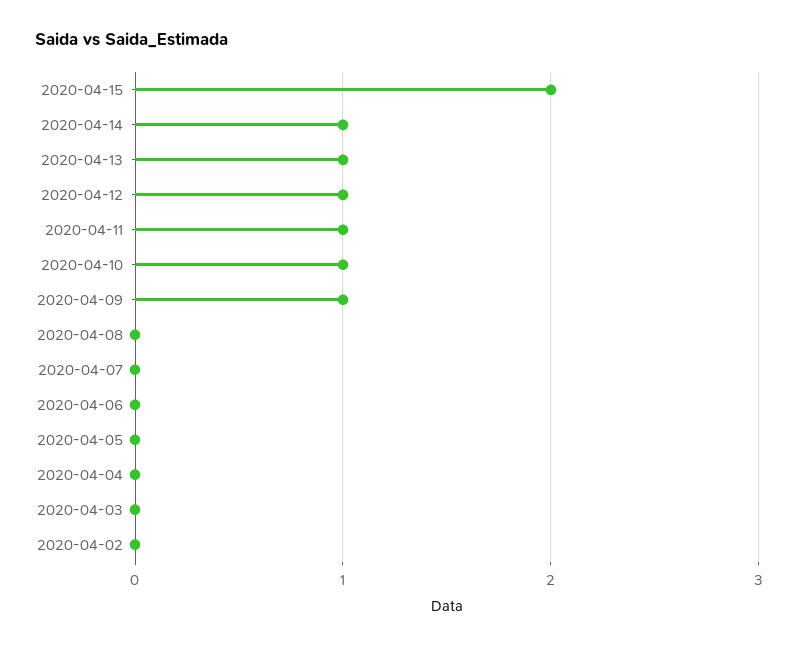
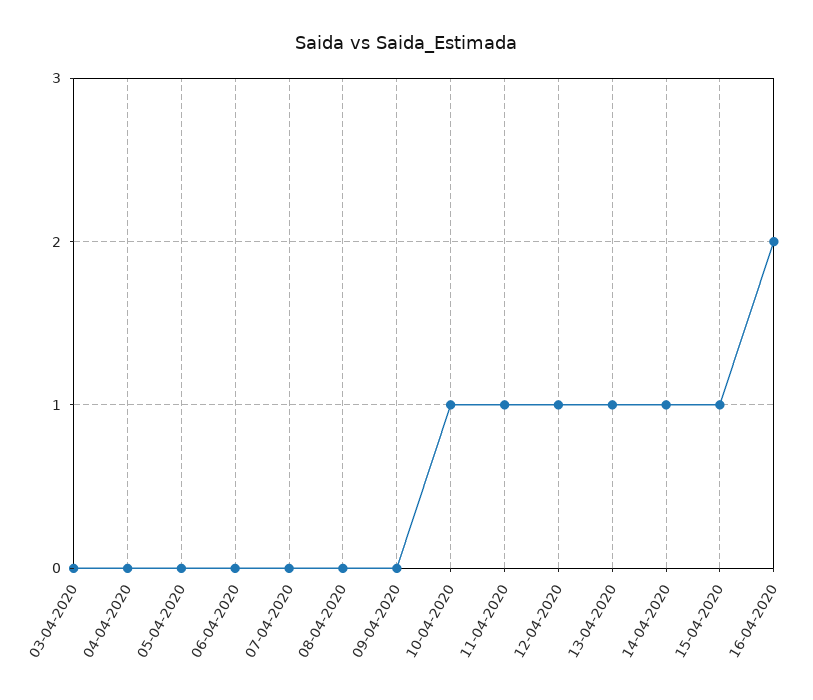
2020-04-15: 2 -> 1
2020-04-09: 1 -> 0
2020-04-02: 0 -> none
16-04-2020: none -> 2

